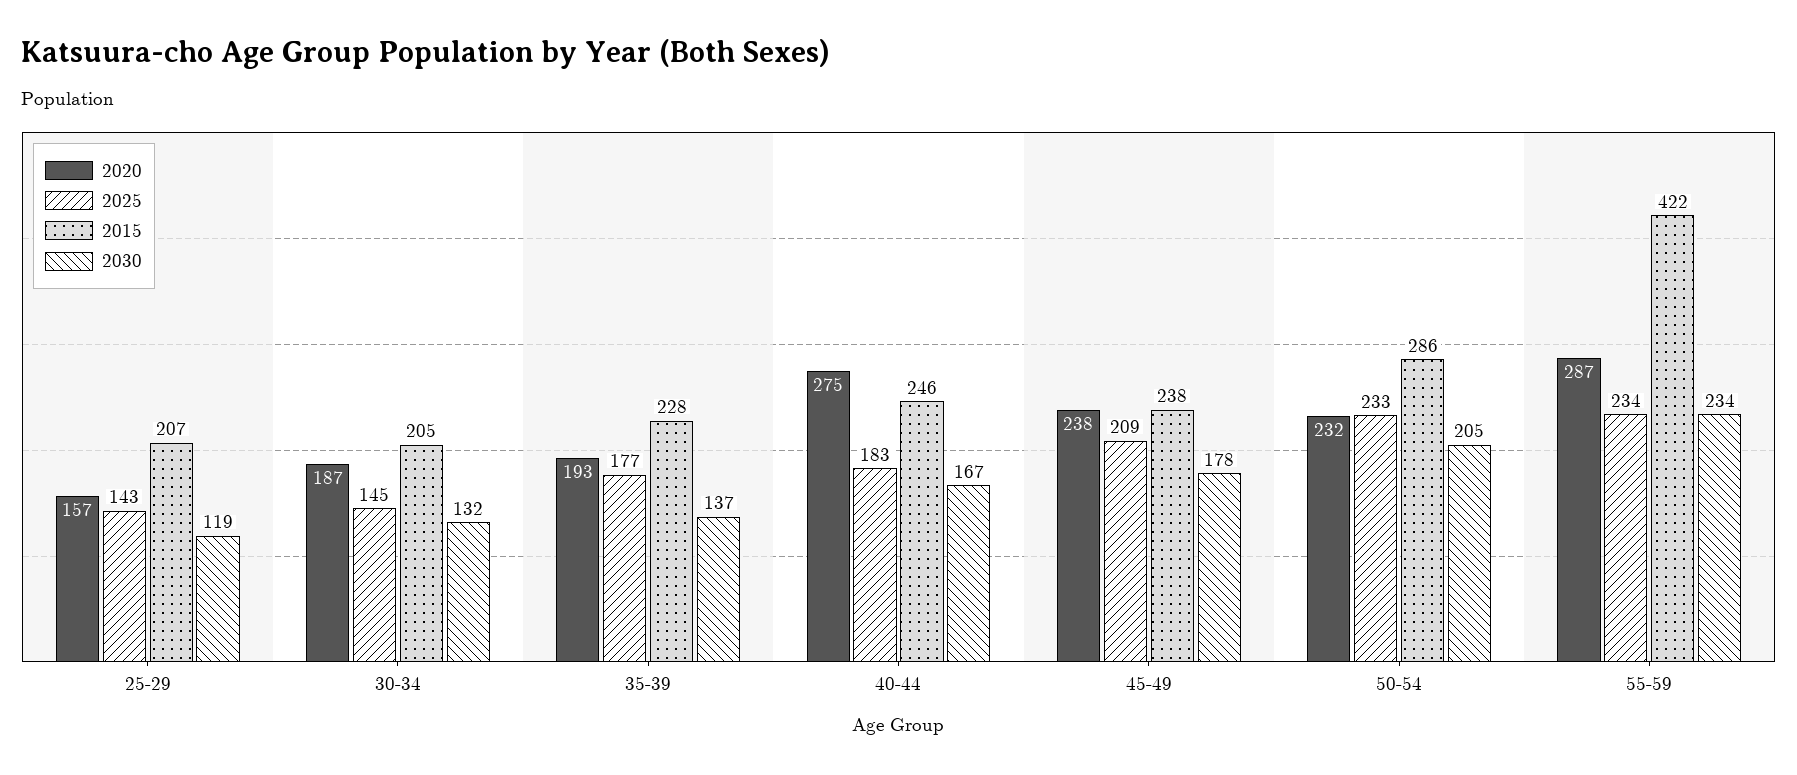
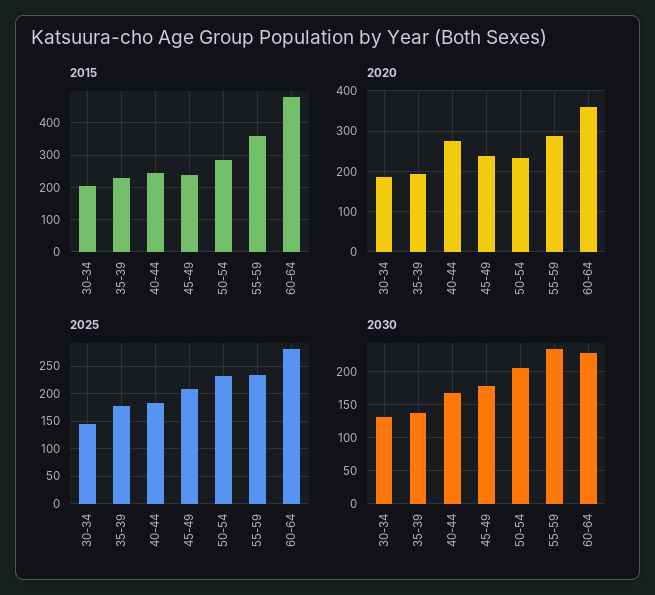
2020, 25-29: 157 -> none
2025, 25-29: 143 -> none
2015, 25-29: 207 -> none
2030, 25-29: 119 -> none
2015, 55-59: 422 -> 360
2015, 60-64: none -> 480
2020, 60-64: none -> 360
2025, 60-64: none -> 275
2030, 60-64: none -> 230

